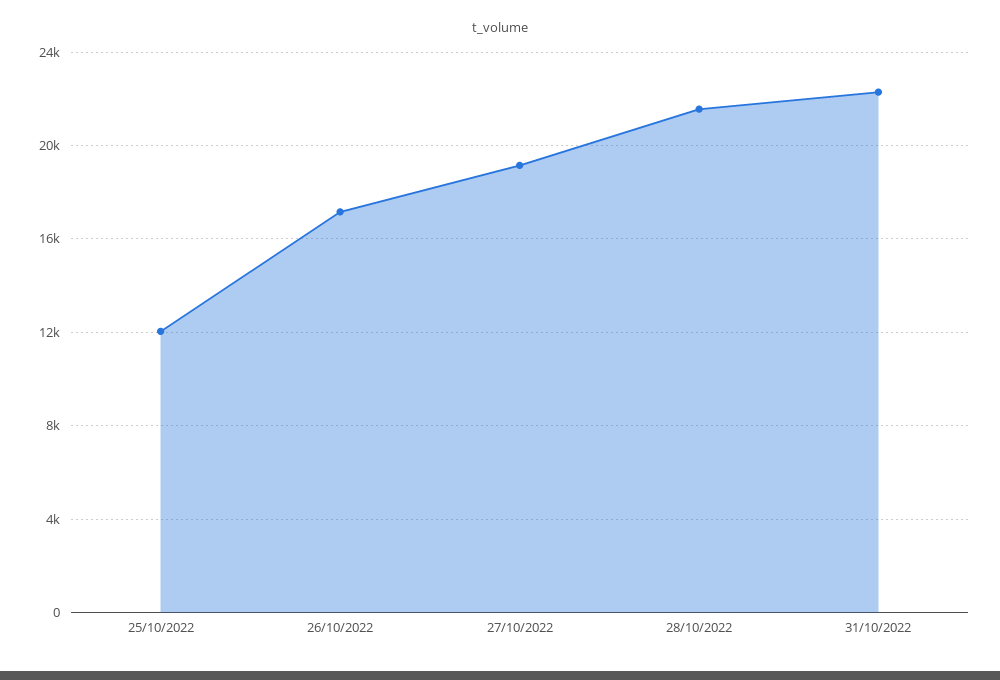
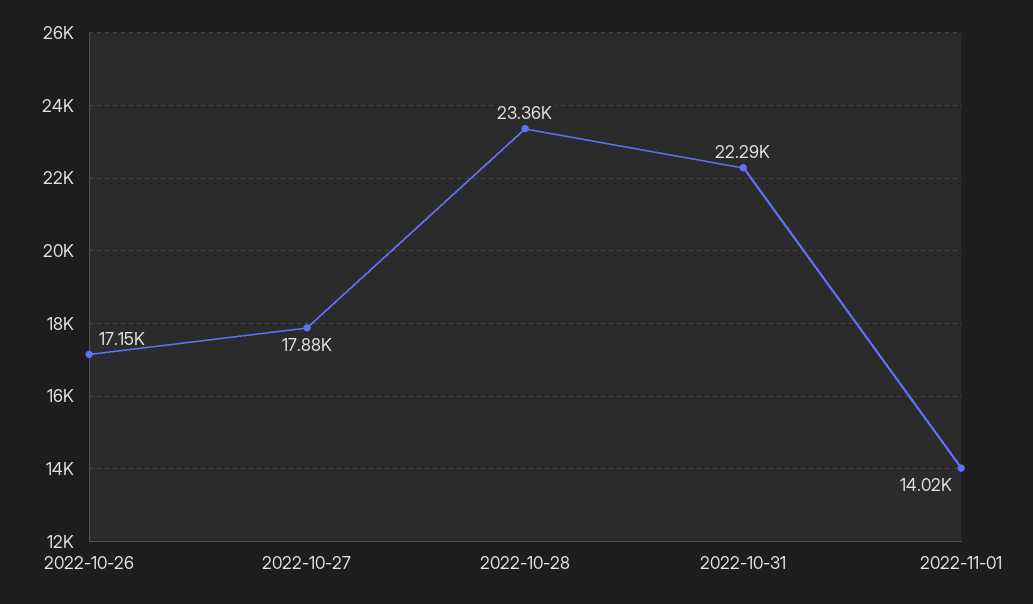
25/10/2022: 12000 -> none
27/10/2022: 19000 -> 17880
28/10/2022: 21500 -> 23360
2022-11-01: none -> 14020

